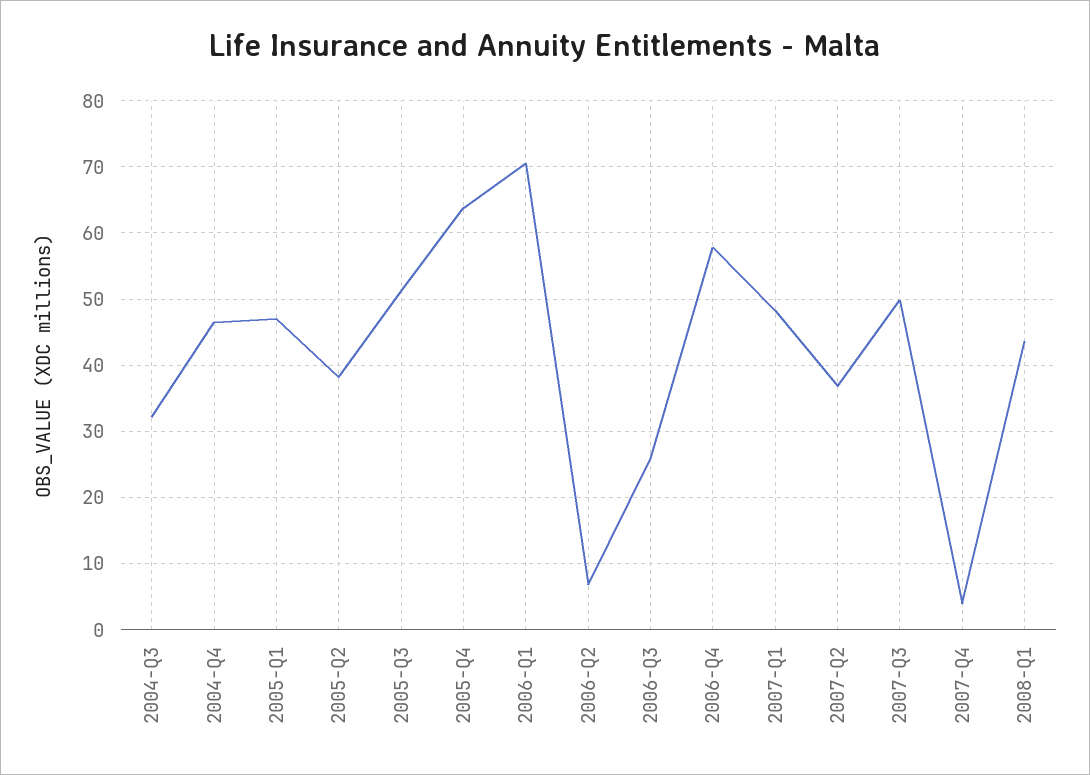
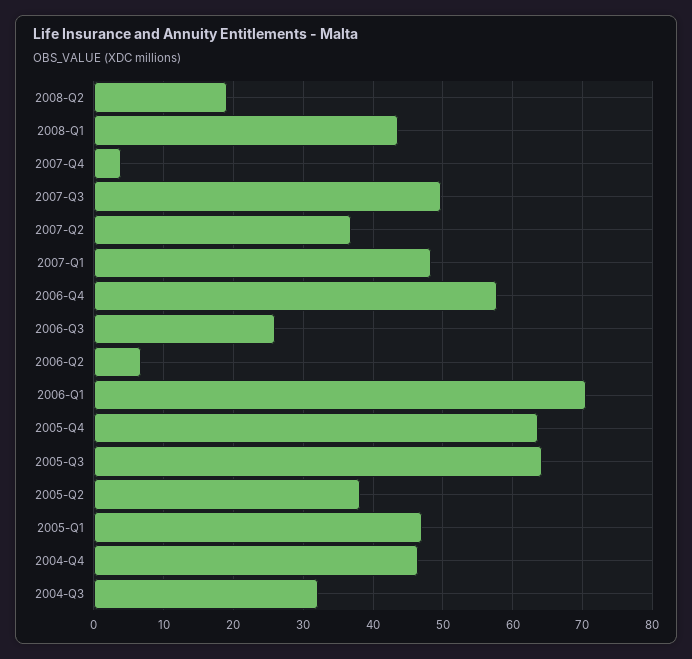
2005-Q3: 51 -> 64
2008-Q2: none -> 19

